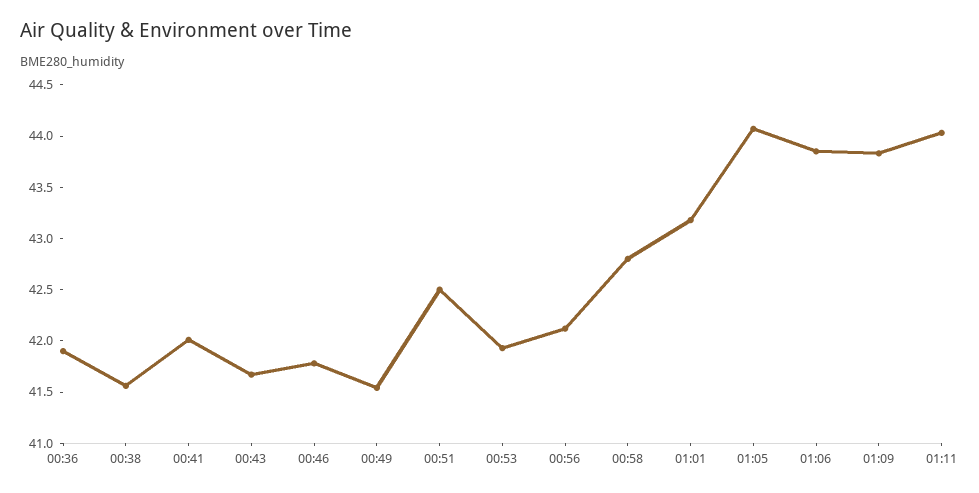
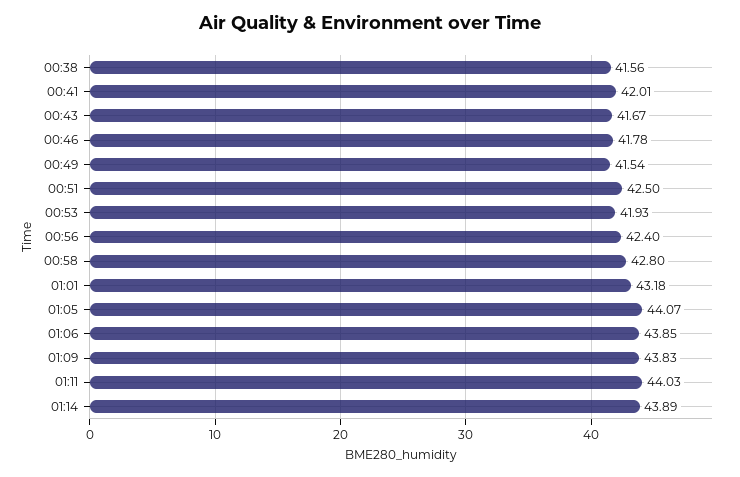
00:36: 41.9 -> none
00:56: 42.1 -> 42.4
01:14: none -> 43.89

